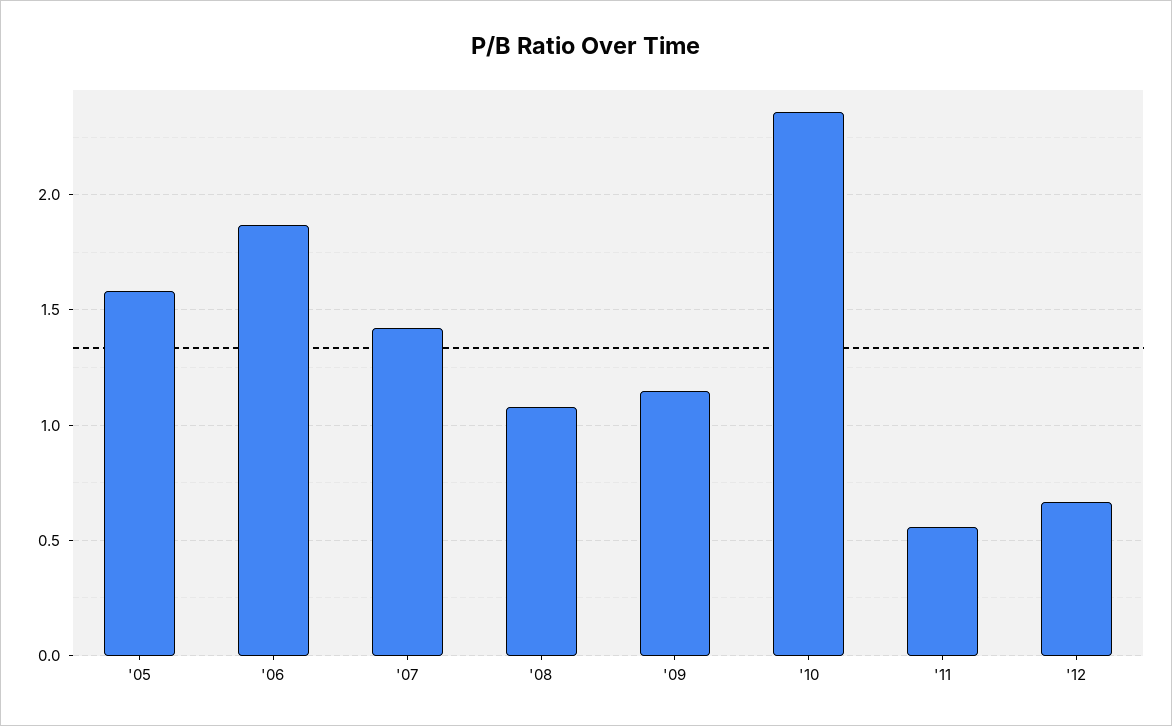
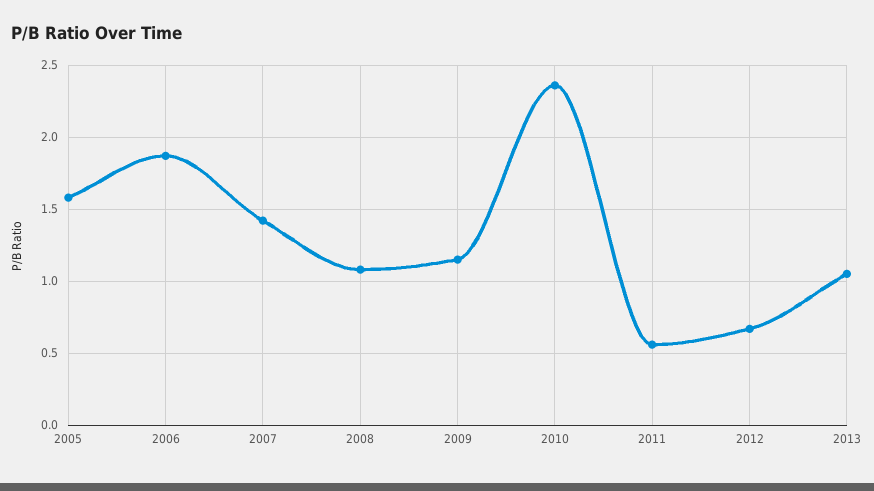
2013: none -> 1.05

